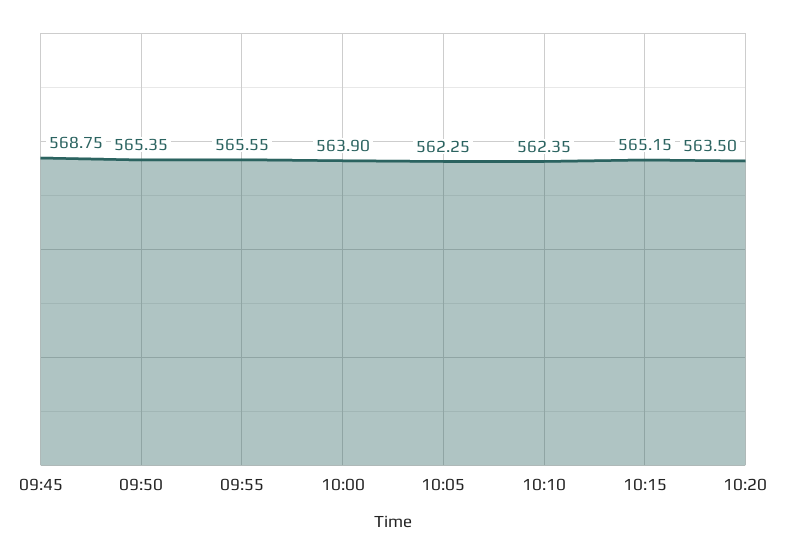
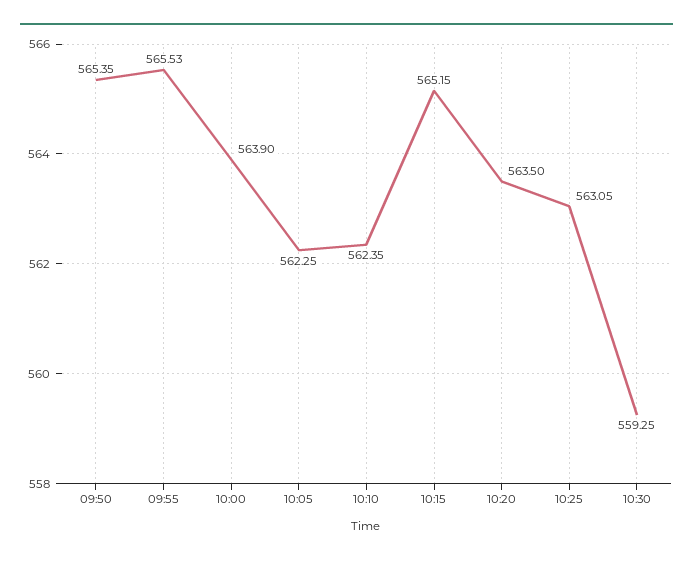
09:45: 568.75 -> none
09:55: 565.55 -> 565.53
10:25: none -> 563.05
10:30: none -> 559.25

